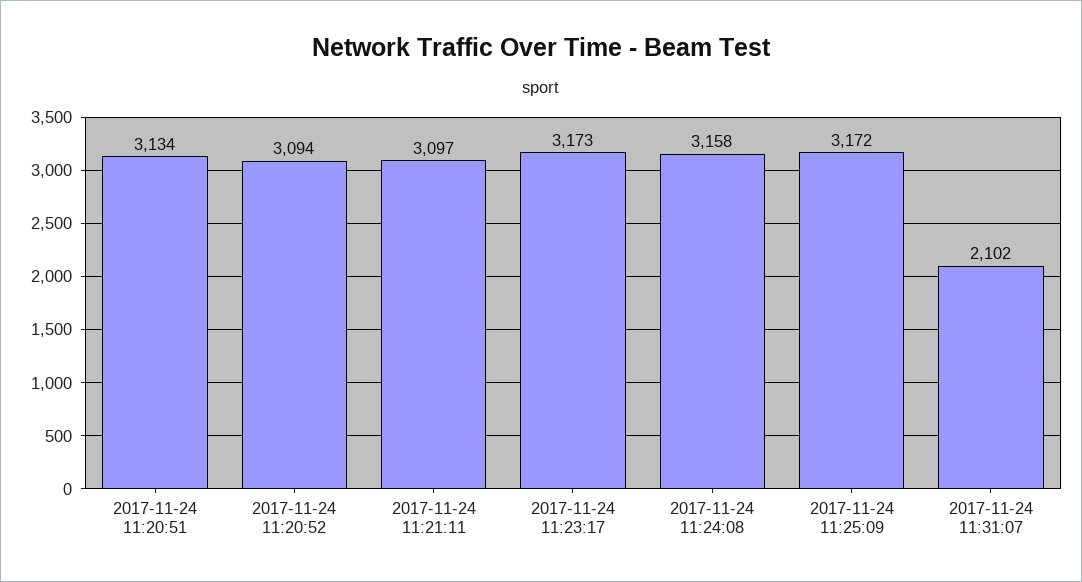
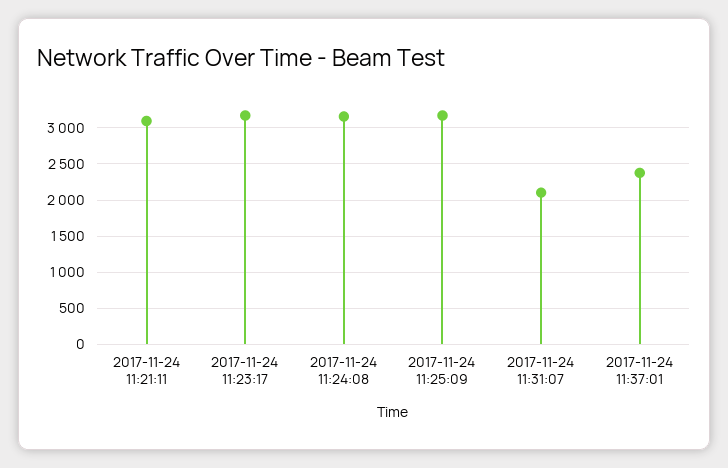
2017-11-24 11:20:51: 3134 -> none
2017-11-24 11:20:52: 3094 -> none
2017-11-24 11:37:01: none -> 2400

